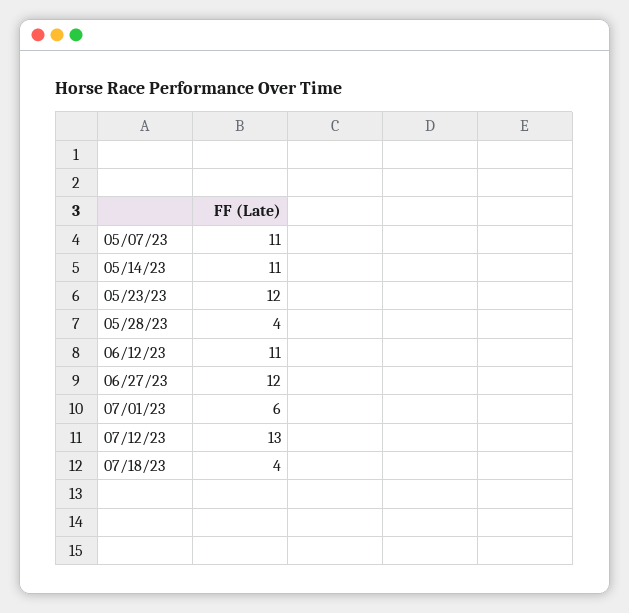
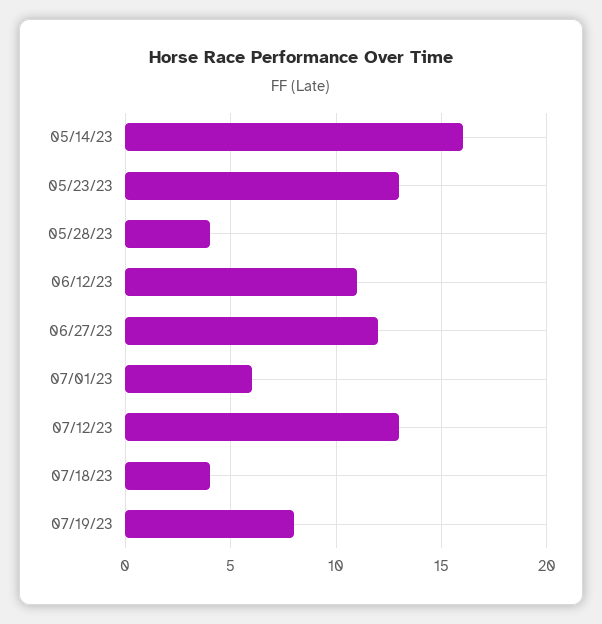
05/07/23: 11 -> none
05/14/23: 11 -> 16
05/23/23: 12 -> 13
07/19/23: none -> 8

